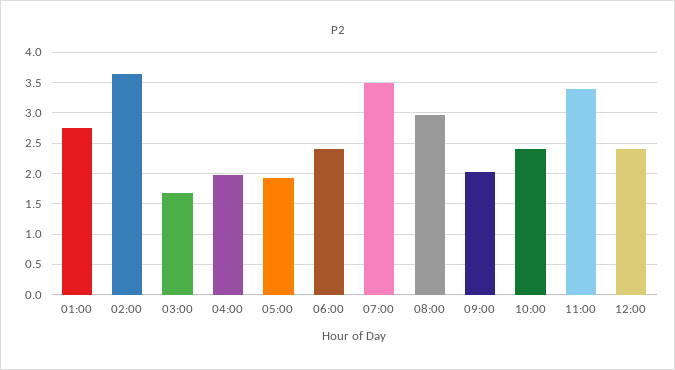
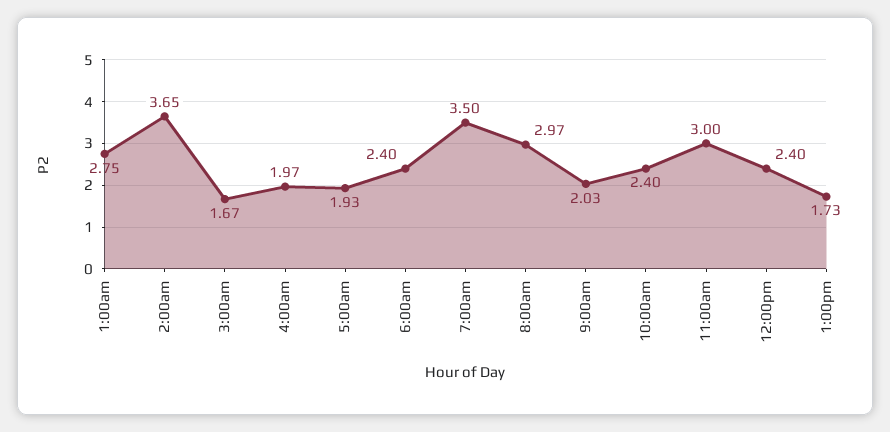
11:00: 3.4 -> 3
1:00pm: none -> 1.73

